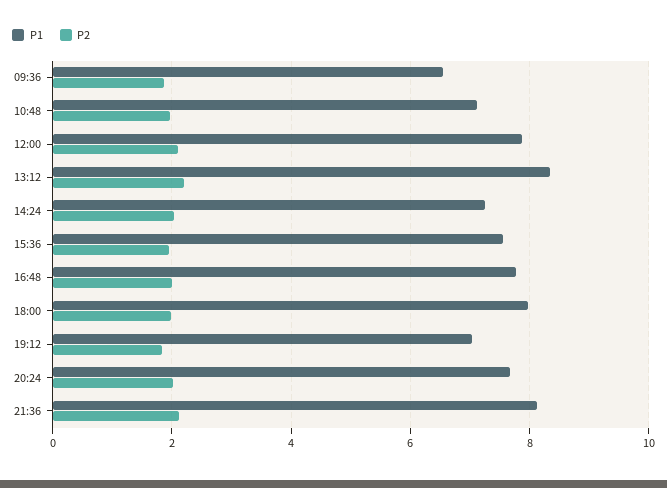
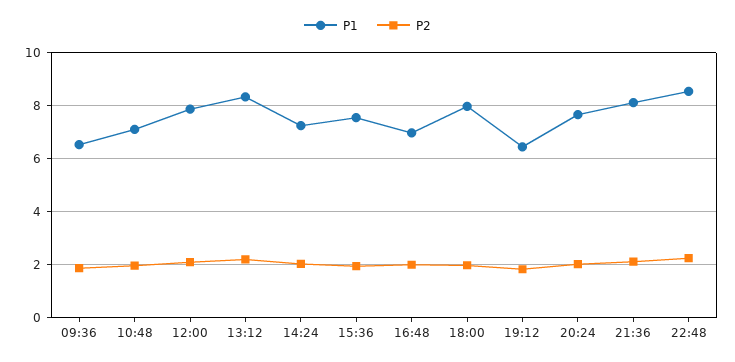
P1, 16:48: 7.8 -> 7
P1, 19:12: 7 -> 6.5
P1, 22:48: none -> 8.5
P2, 22:48: none -> 2.25

